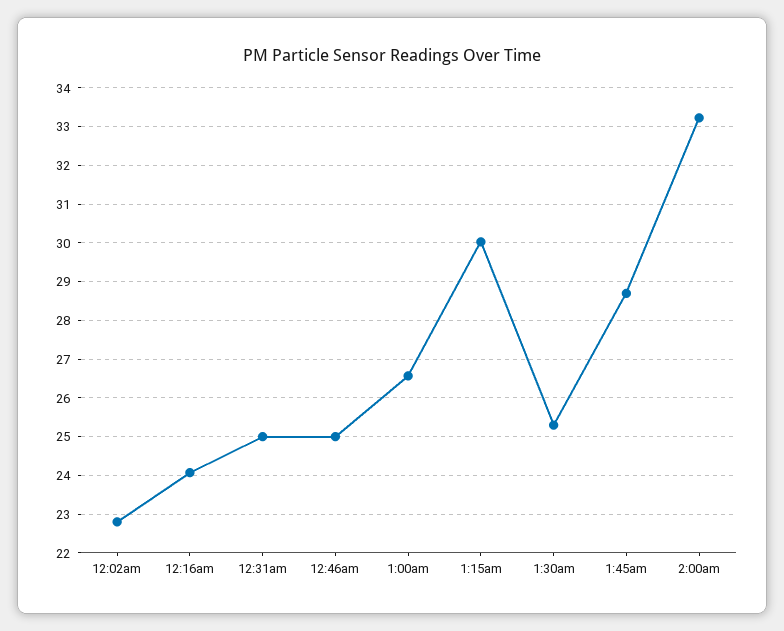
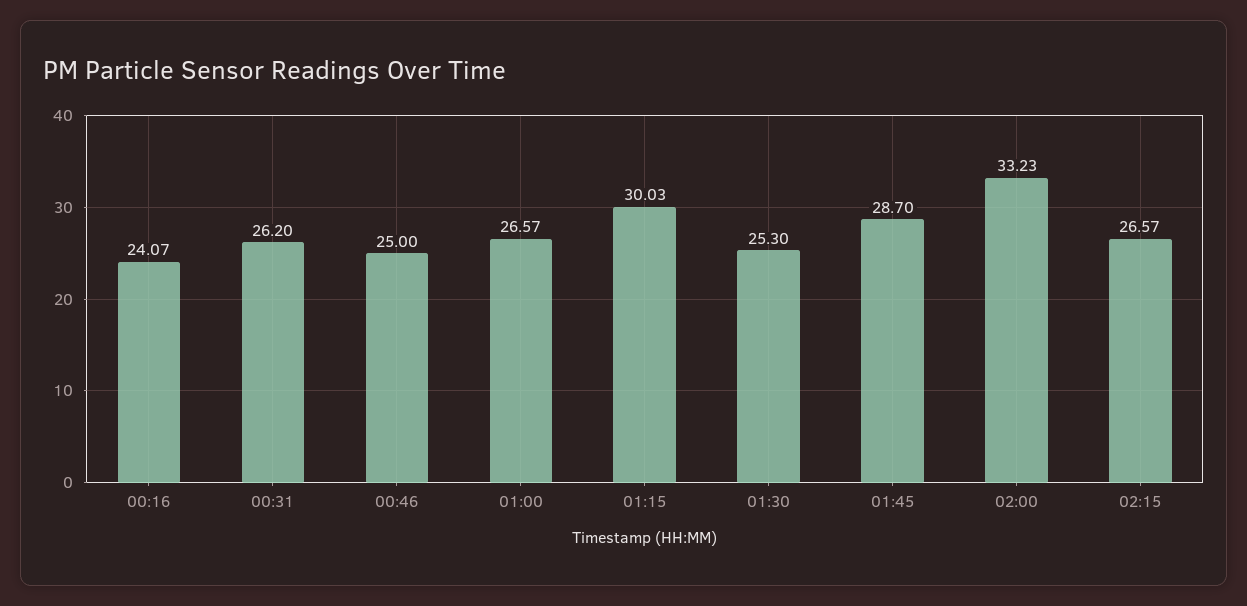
12:02am: 22.8 -> none
12:31am: 25 -> 26.2
02:15: none -> 26.57

